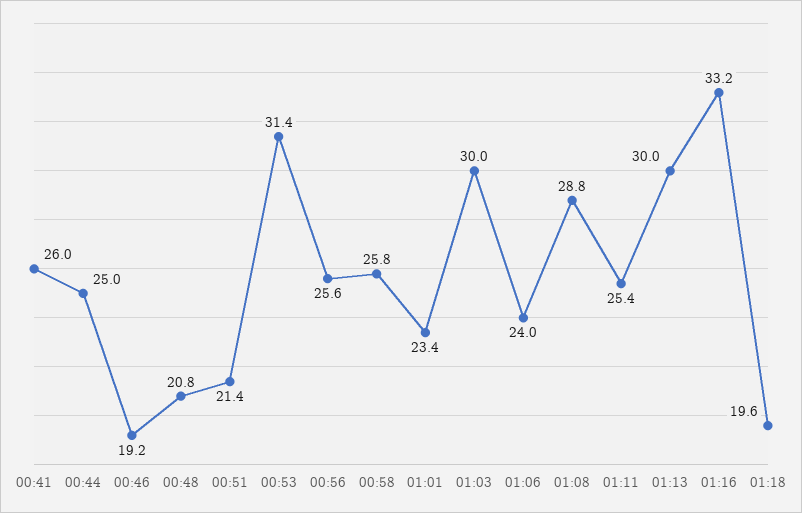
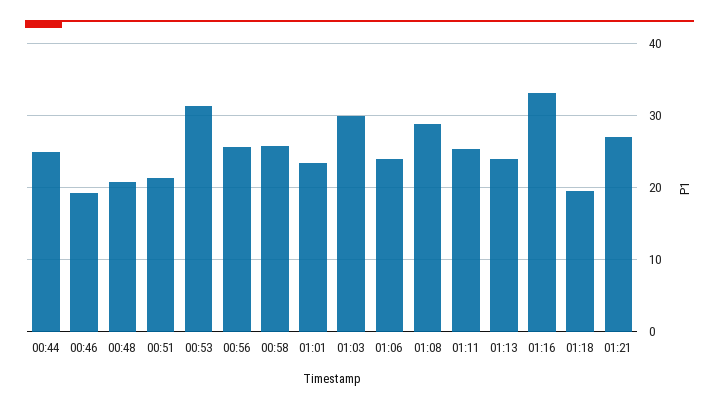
00:41: 26 -> none
01:13: 30 -> 24
01:21: none -> 27

